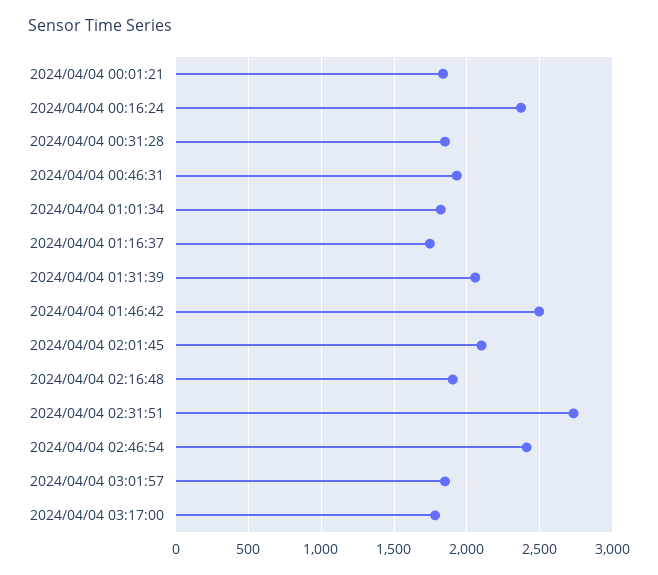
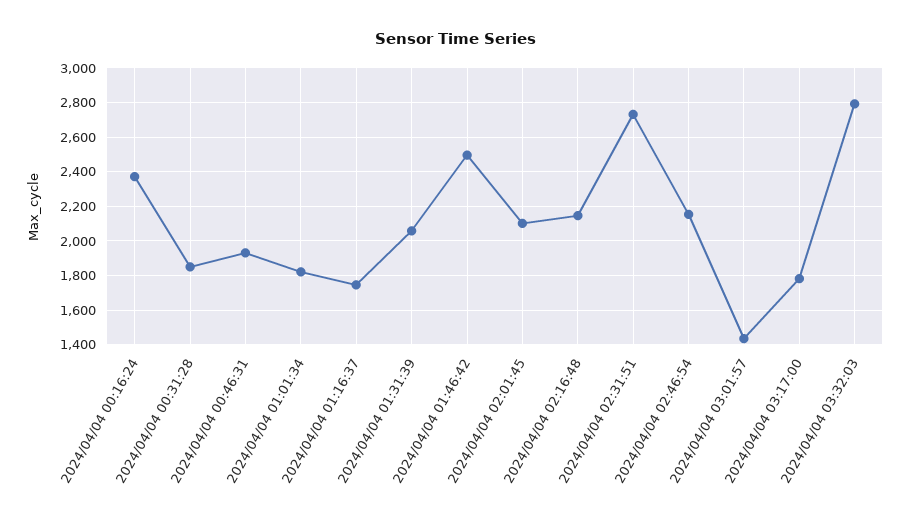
2024/04/04 00:01:21: 1850 -> none
2024/04/04 02:16:48: 1900 -> 2150
2024/04/04 02:46:54: 2400 -> 2150
2024/04/04 03:01:57: 1850 -> 1450
2024/04/04 03:32:03: none -> 2800

